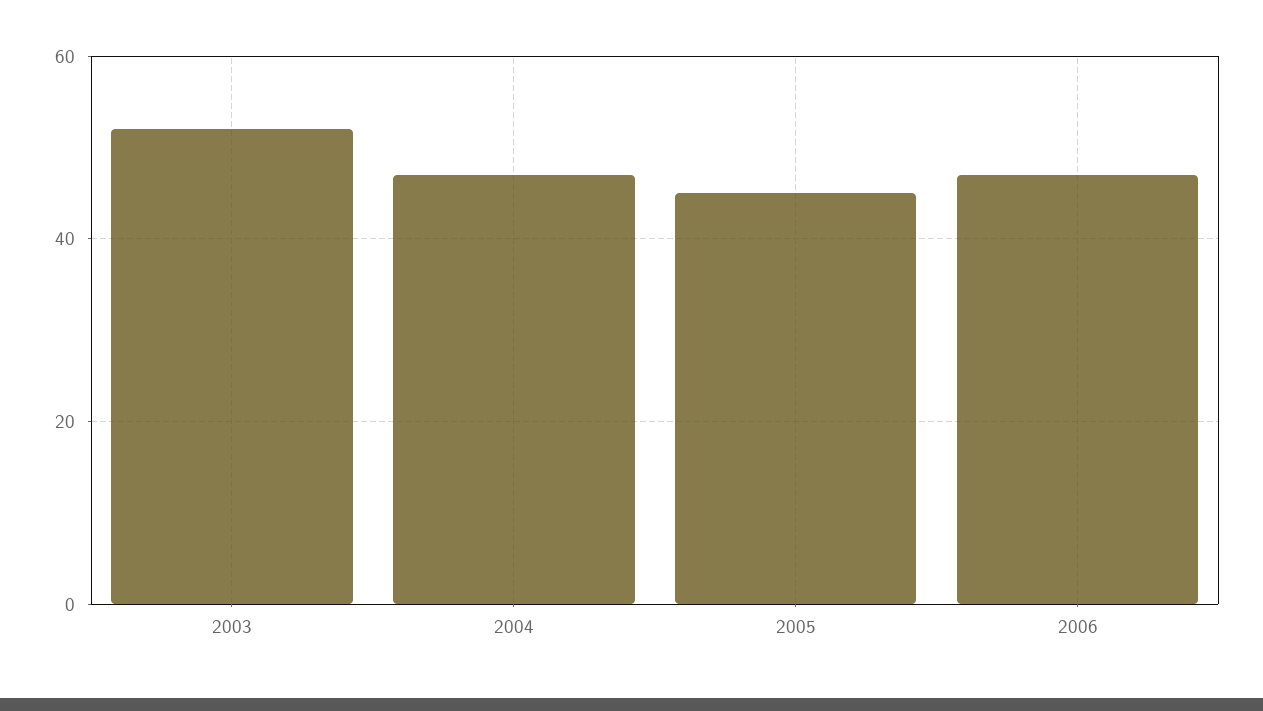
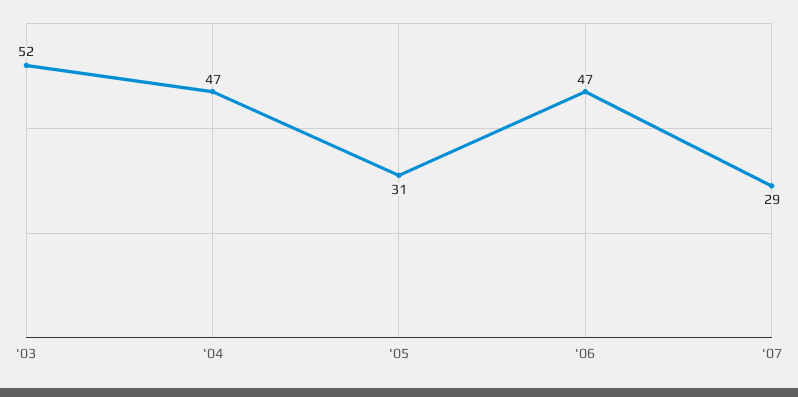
2005: 45 -> 31
'07: none -> 29

